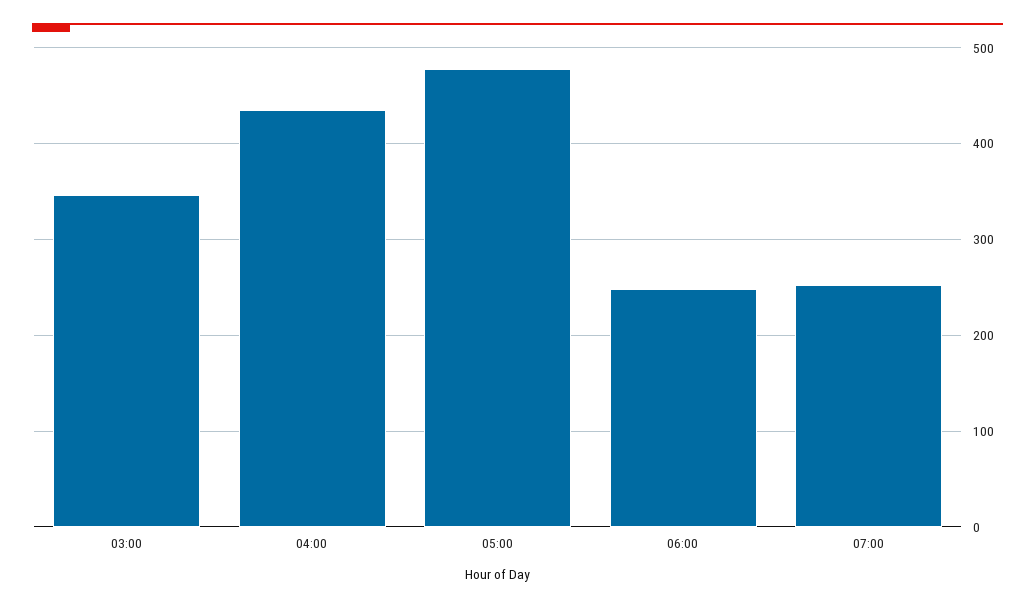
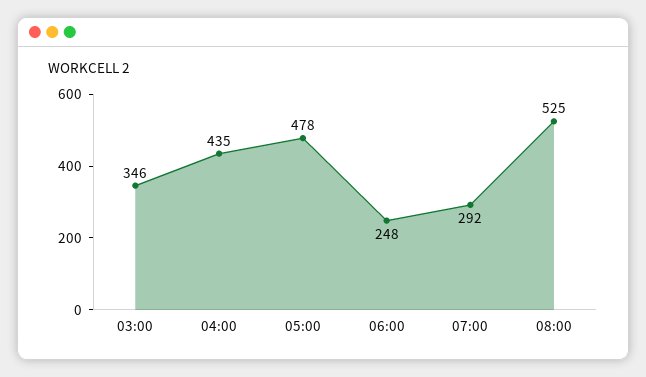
07:00: 250 -> 292
08:00: none -> 525

